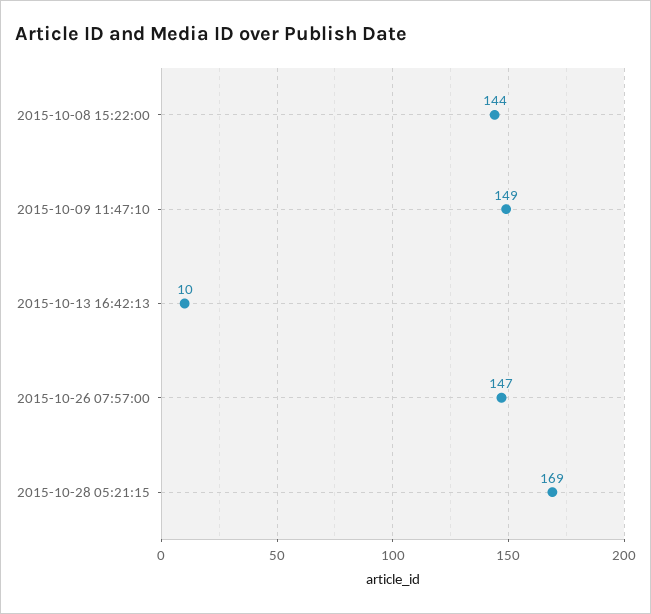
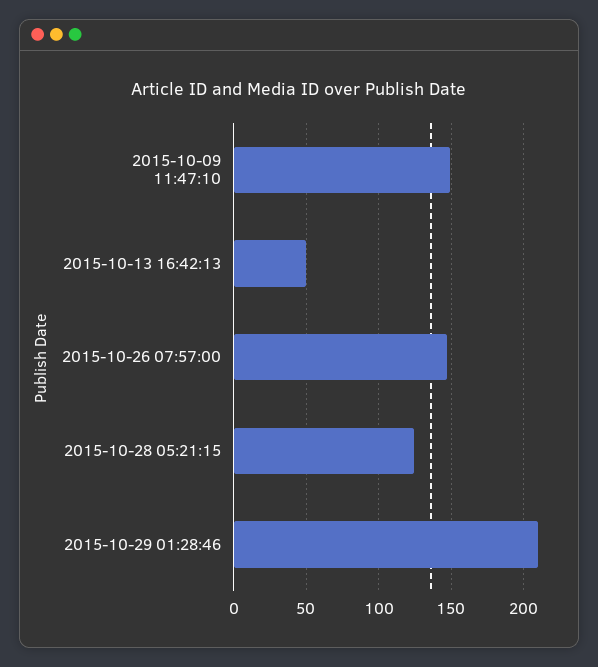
2015-10-08 15:22:00: 144 -> none
2015-10-13 16:42:13: 10 -> 50
2015-10-28 05:21:15: 169 -> 125
2015-10-29 01:28:46: none -> 210

